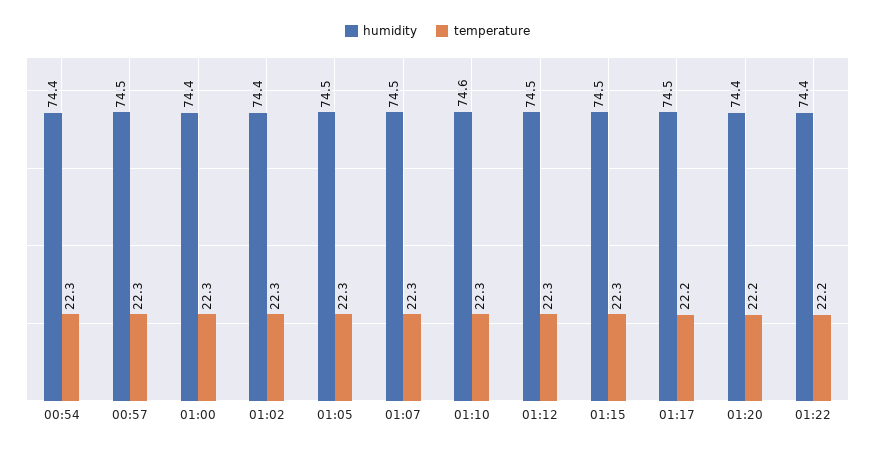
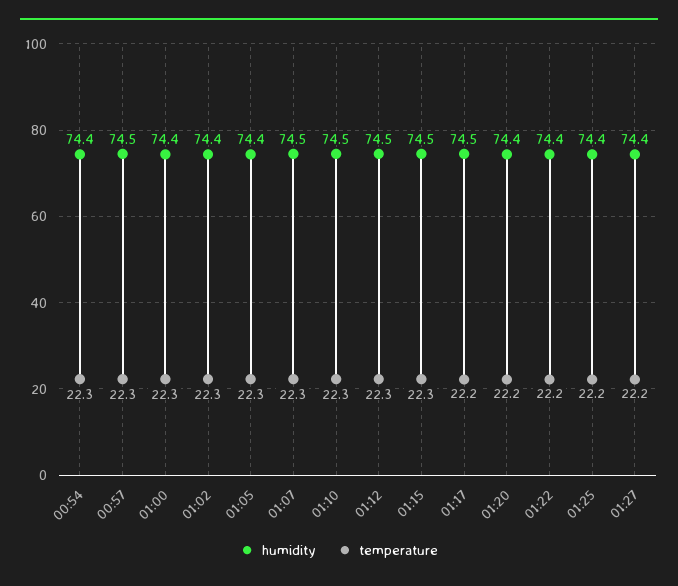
humidity, 01:05: 74.5 -> 74.4
humidity, 01:10: 74.6 -> 74.5
humidity, 01:25: none -> 74.4
temperature, 01:25: none -> 22.2
humidity, 01:27: none -> 74.4
temperature, 01:27: none -> 22.2

